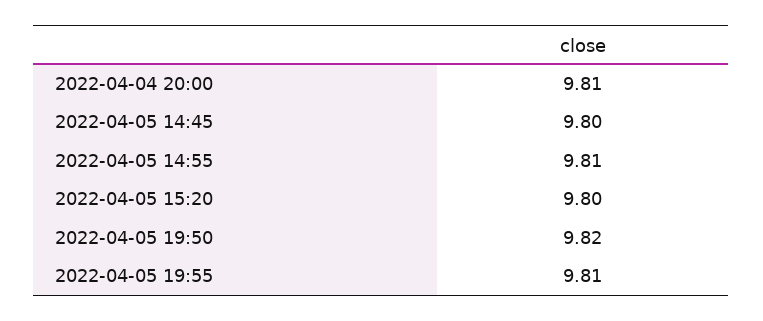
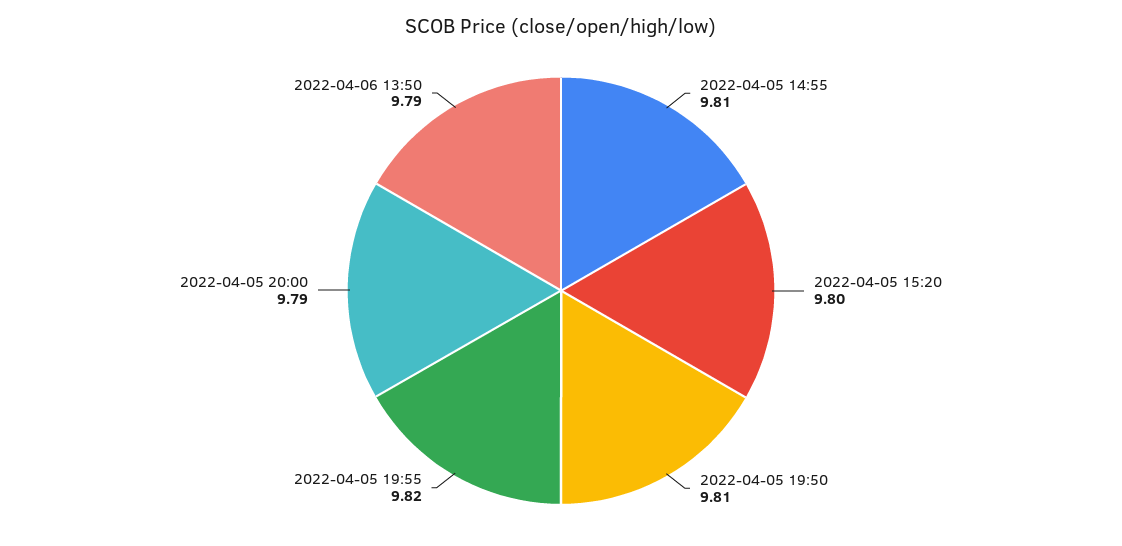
2022-04-04 20:00: 9.81 -> none
2022-04-05 14:45: 9.8 -> none
2022-04-05 19:50: 9.82 -> 9.81
2022-04-05 19:55: 9.81 -> 9.82
2022-04-05 20:00: none -> 9.79
2022-04-06 13:50: none -> 9.79

